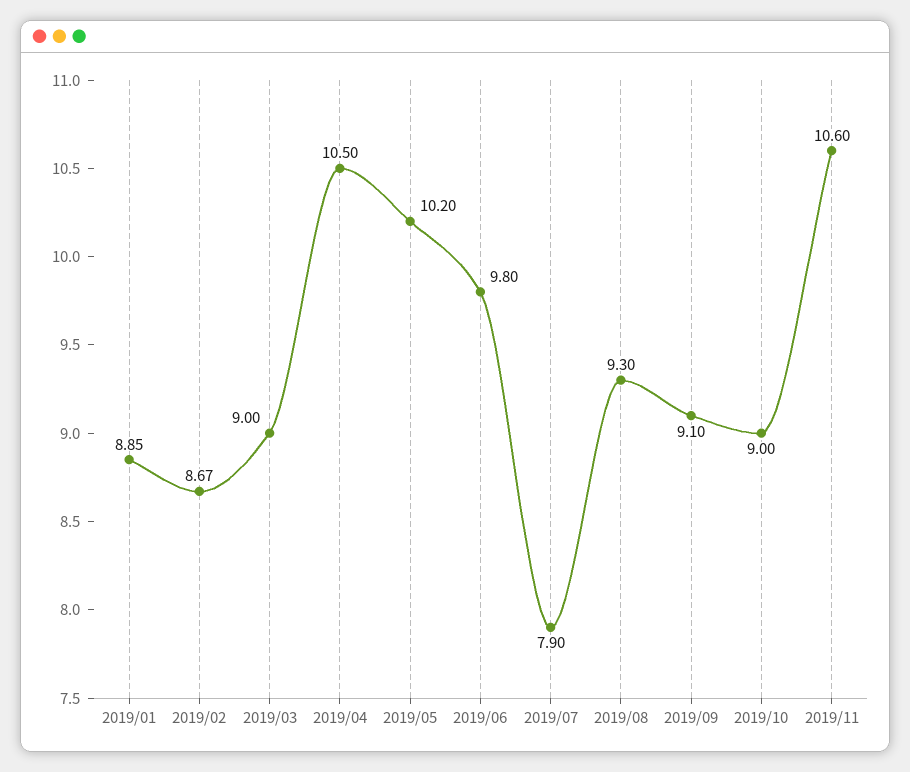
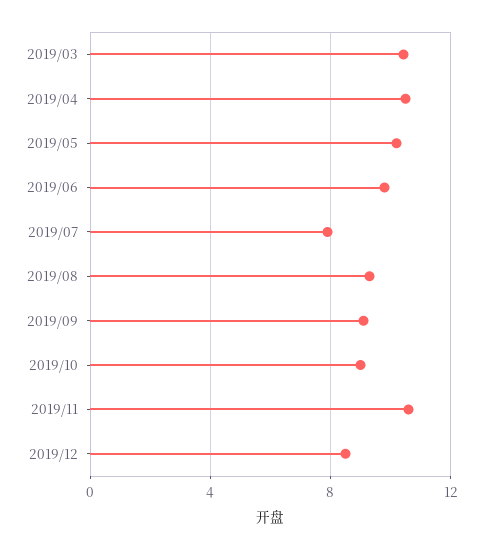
2019/01: 8.85 -> none
2019/02: 8.67 -> none
2019/03: 9 -> 10.5
2019/12: none -> 8.5

